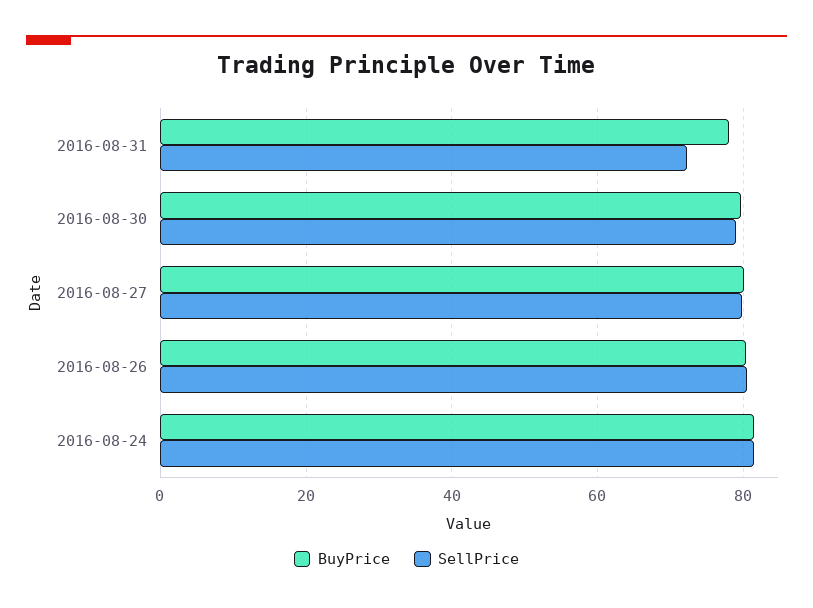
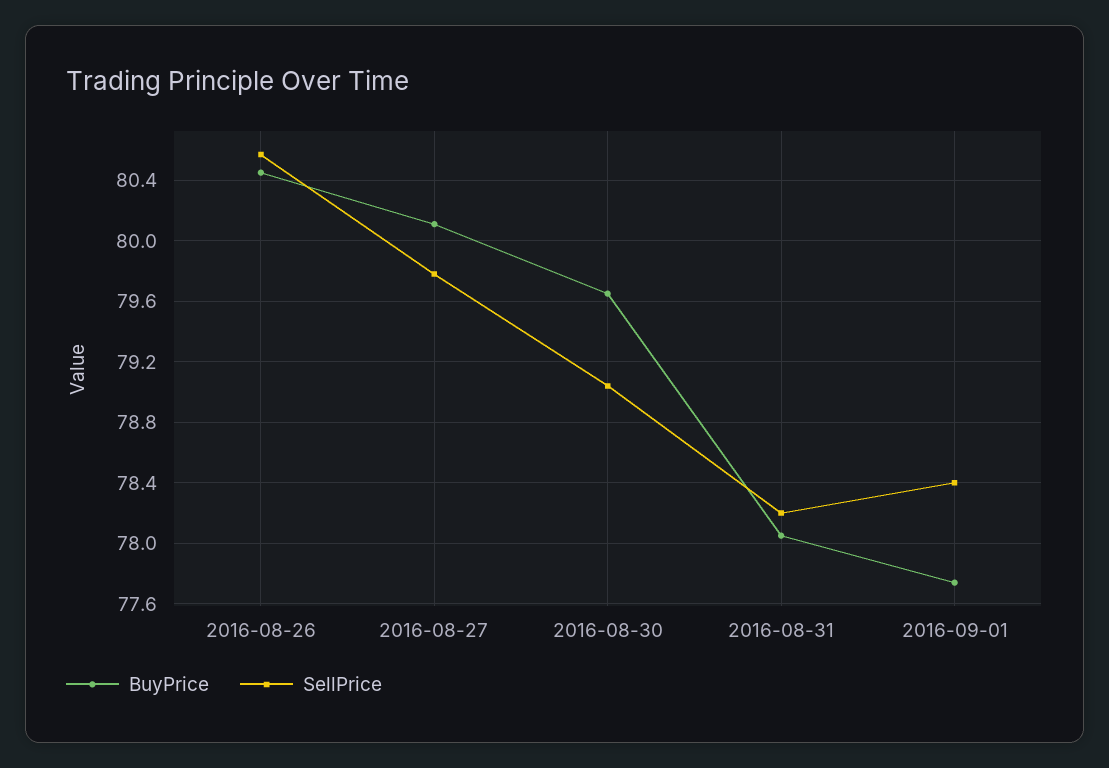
SellPrice, 2016-08-31: 72 -> 78.2
BuyPrice, 2016-08-24: 82 -> none
SellPrice, 2016-08-24: 82 -> none
BuyPrice, 2016-09-01: none -> 77.75
SellPrice, 2016-09-01: none -> 78.4

